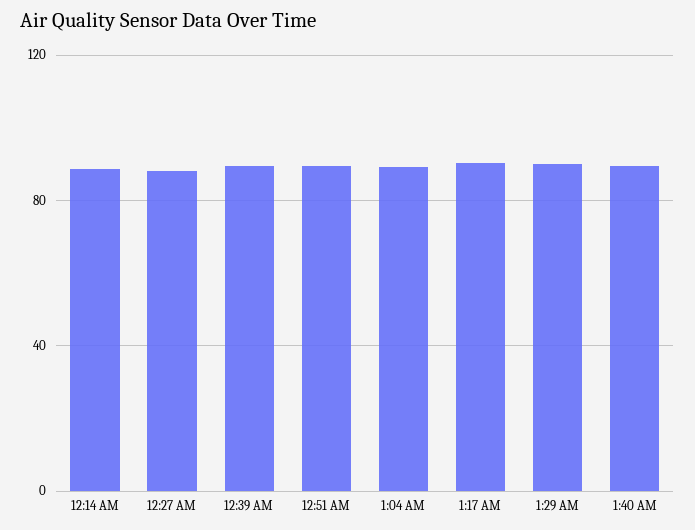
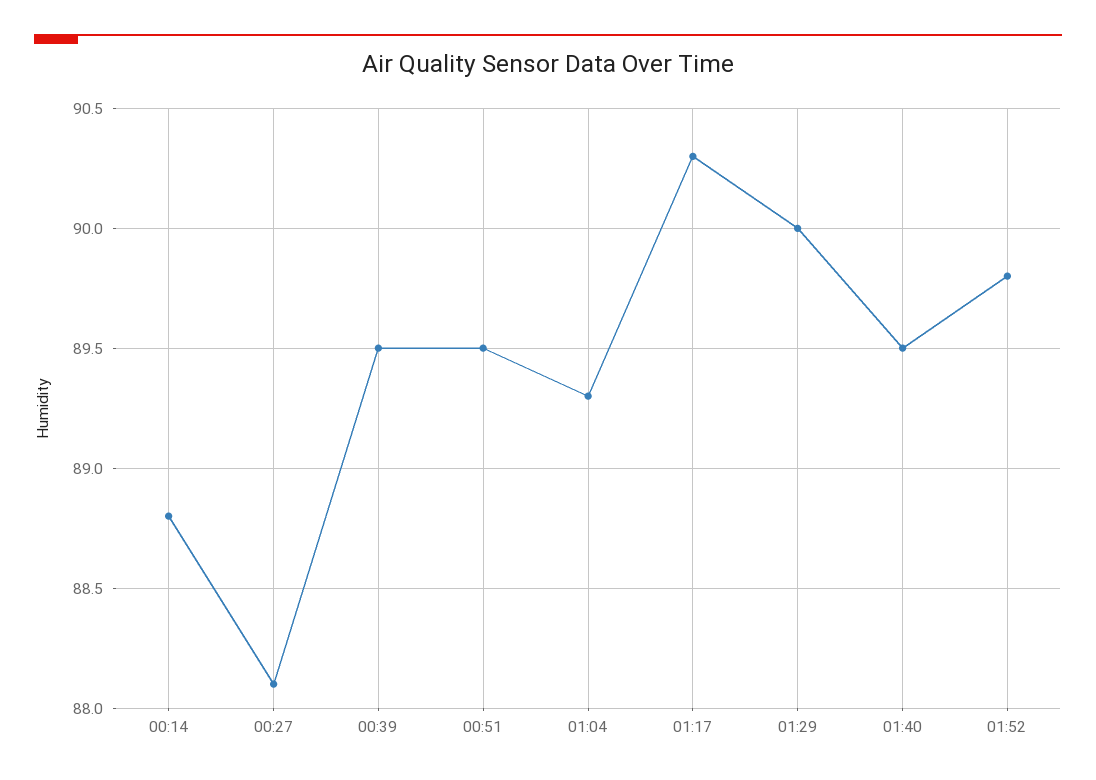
01:52: none -> 89.8

